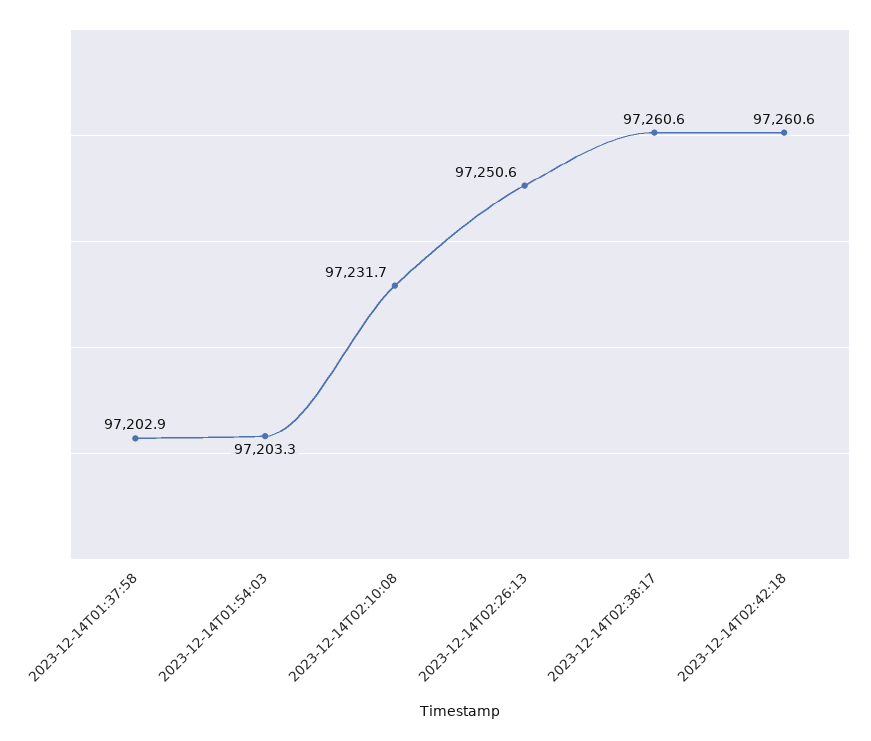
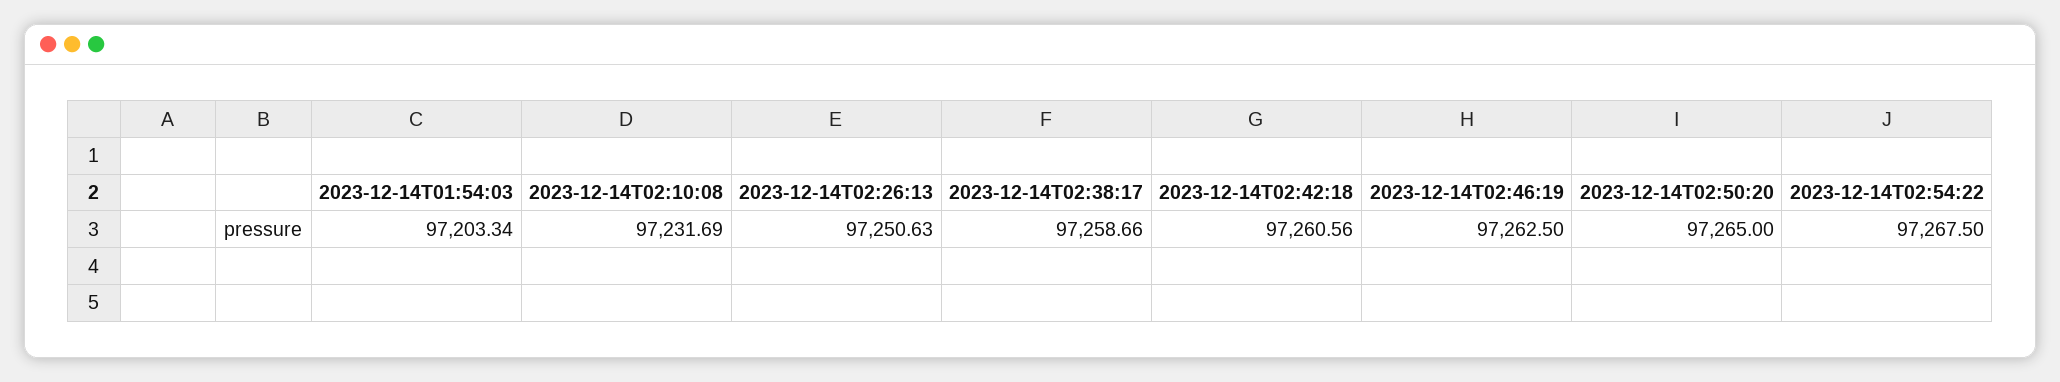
2023-12-14T01:37:58: 97202.9 -> none
2023-12-14T02:38:17: 97260.6 -> 97258.66
2023-12-14T02:46:19: none -> 97262.5
2023-12-14T02:50:20: none -> 97265
2023-12-14T02:54:22: none -> 97267.5

